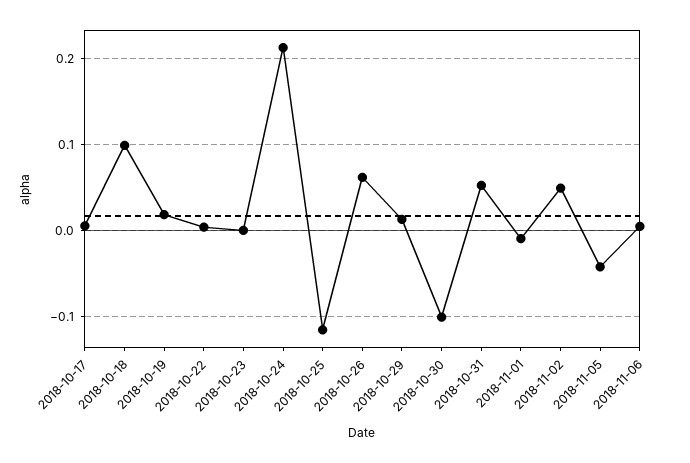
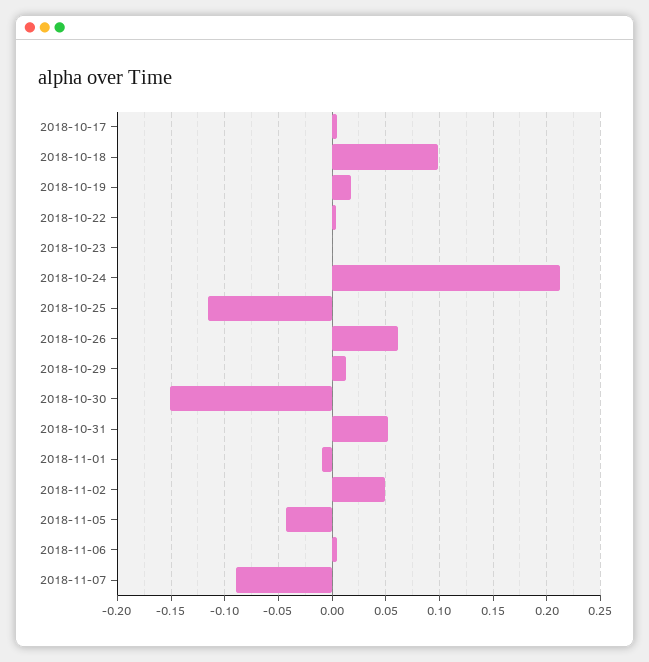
2018-10-30: -0.1 -> -0.15
2018-11-07: none -> -0.09

